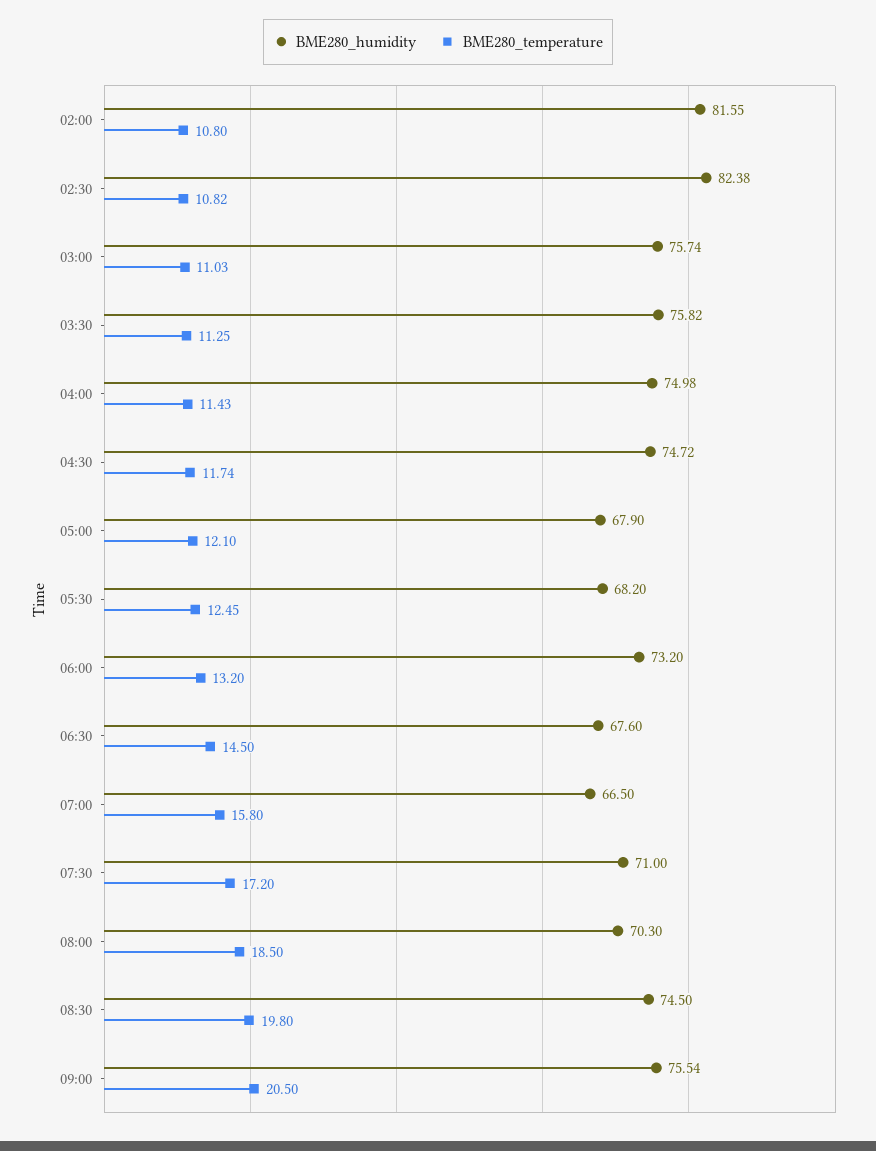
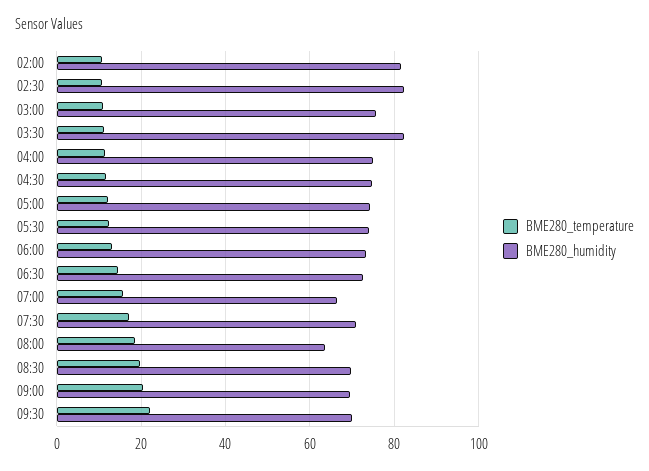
BME280_humidity, 03:30: 75.82 -> 82
BME280_humidity, 05:00: 67.9 -> 74
BME280_humidity, 05:30: 68.2 -> 74
BME280_humidity, 06:30: 67.6 -> 72
BME280_humidity, 08:00: 70.3 -> 64
BME280_humidity, 08:30: 74.5 -> 70
BME280_humidity, 09:00: 75.54 -> 70
BME280_temperature, 09:30: none -> 22
BME280_humidity, 09:30: none -> 70

